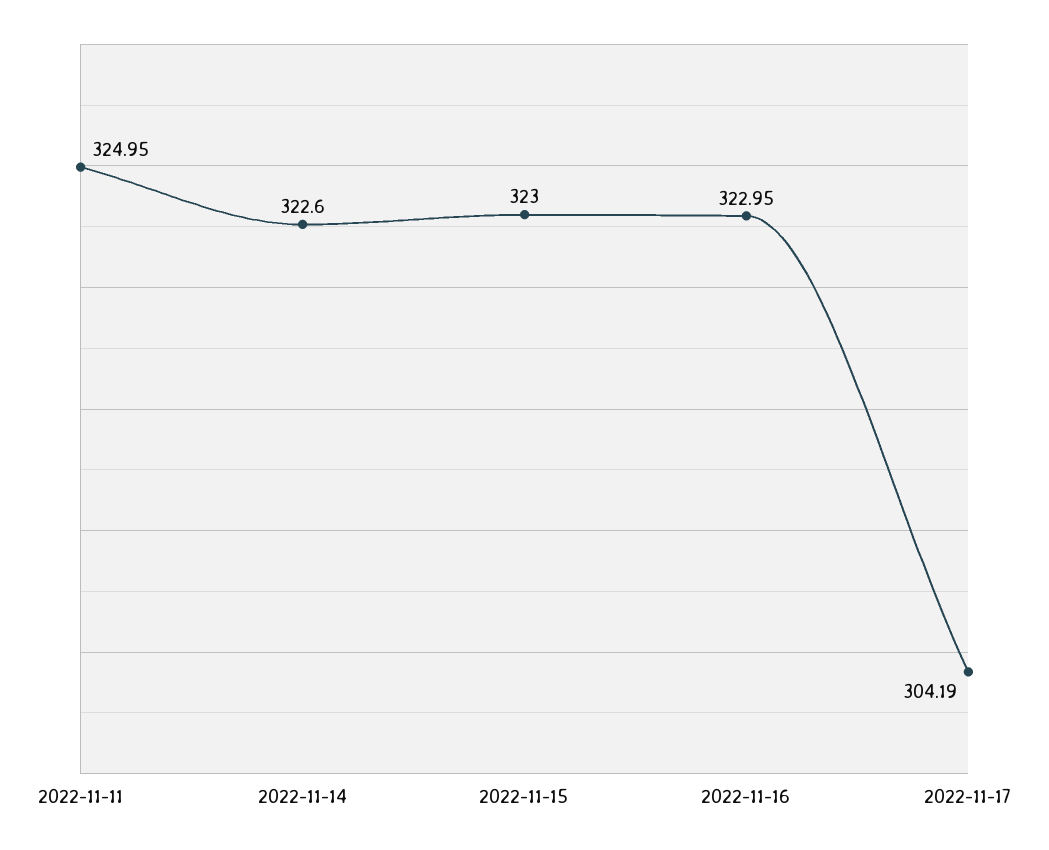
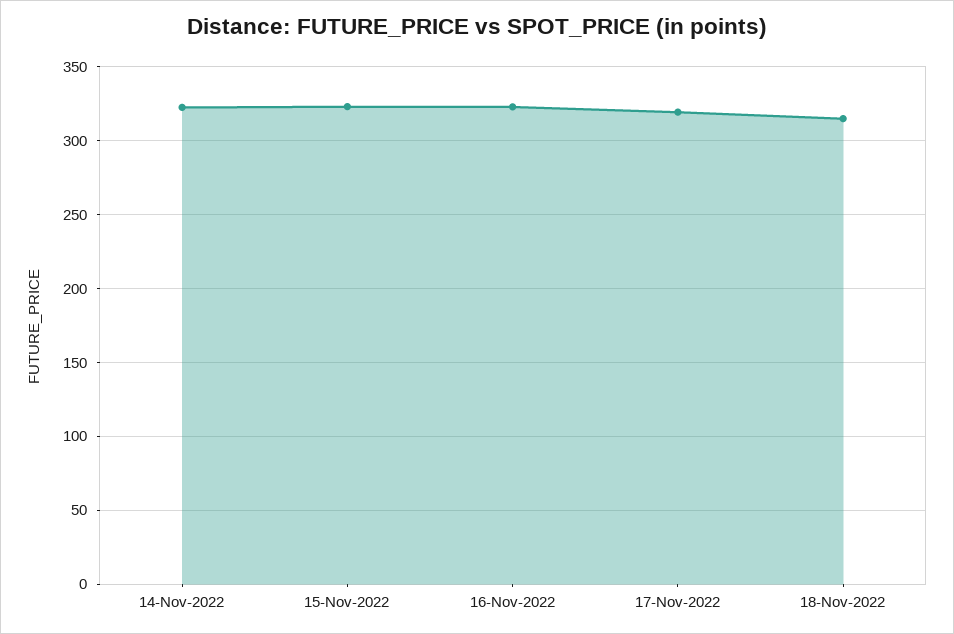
2022-11-11: 324.95 -> none
2022-11-17: 304.19 -> 320
18-Nov-2022: none -> 315

